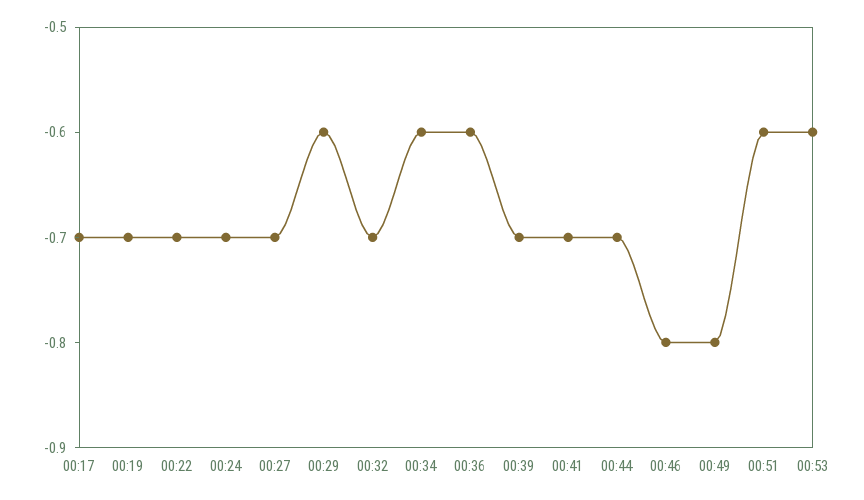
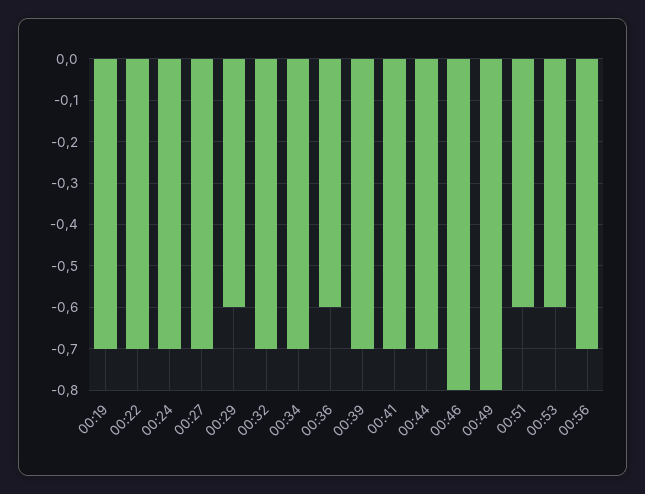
00:17: -0.7 -> none
00:34: -0.6 -> -0.7
00:56: none -> -0.7

